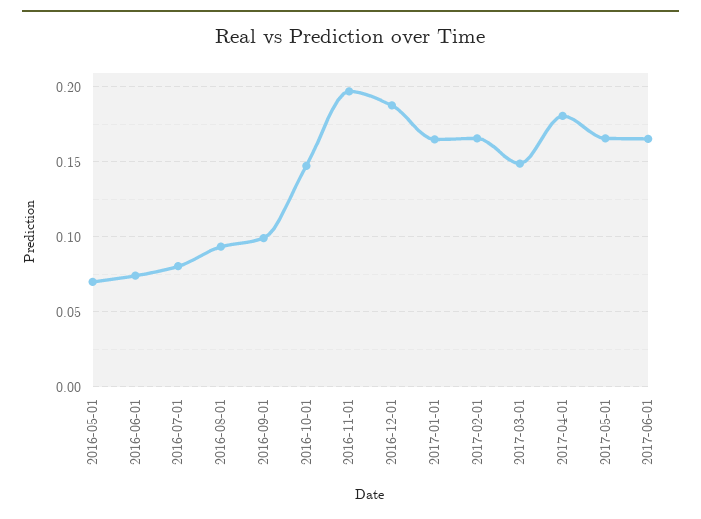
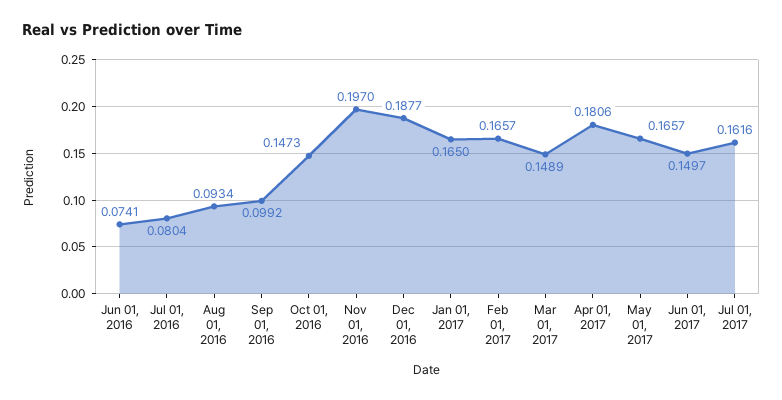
2016-05-01: 0.07 -> none
2017-06-01: 0.165 -> 0.1497
Jul 01, 2017: none -> 0.1616

